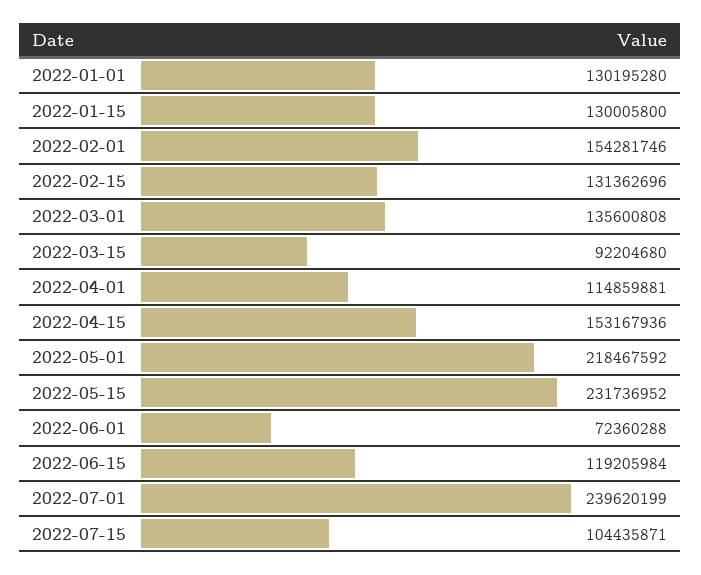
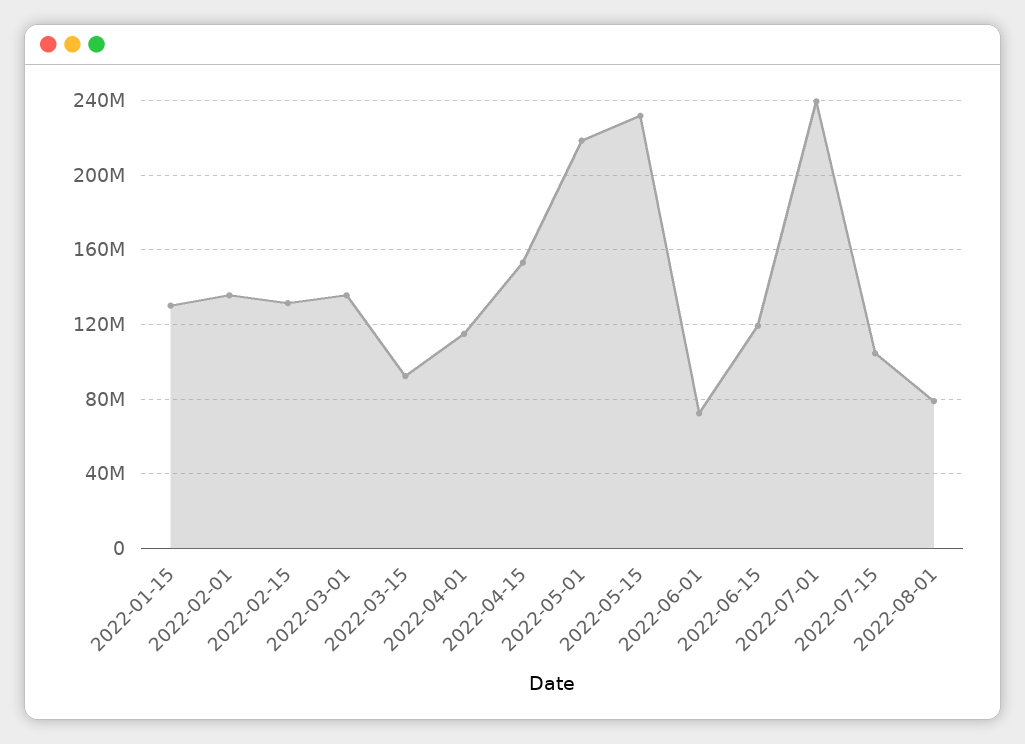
2022-01-01: 130195280 -> none
2022-02-01: 154281746 -> 135000000
2022-08-01: none -> 80000000

